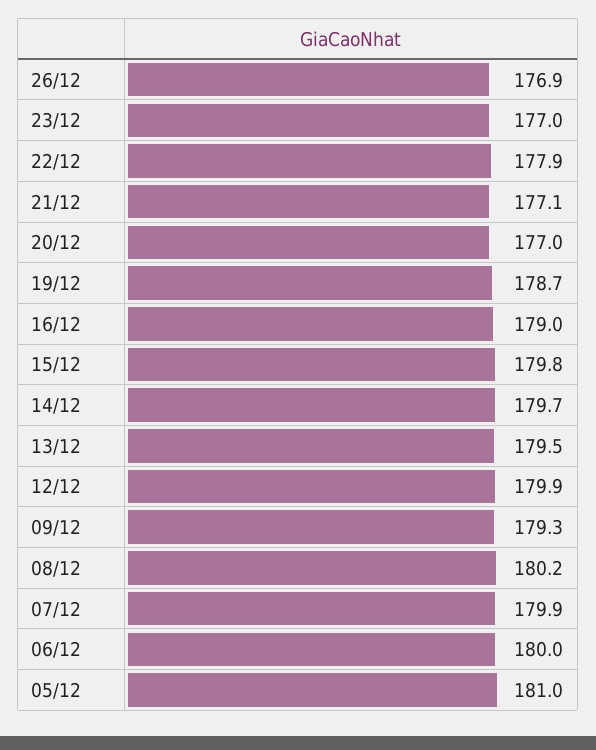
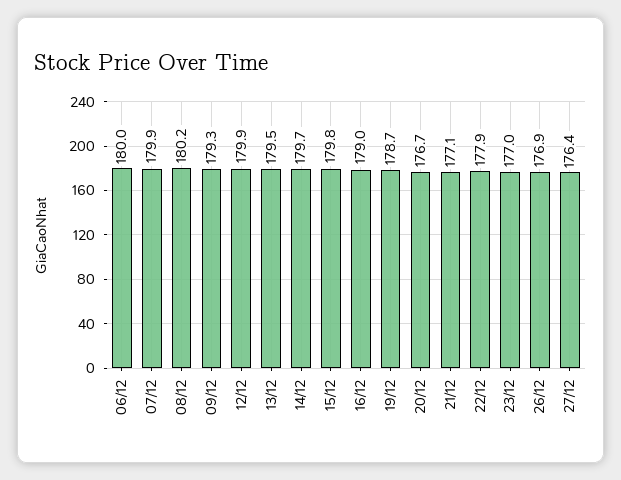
20/12: 177 -> 176.7
05/12: 181 -> none
27/12: none -> 176.4

